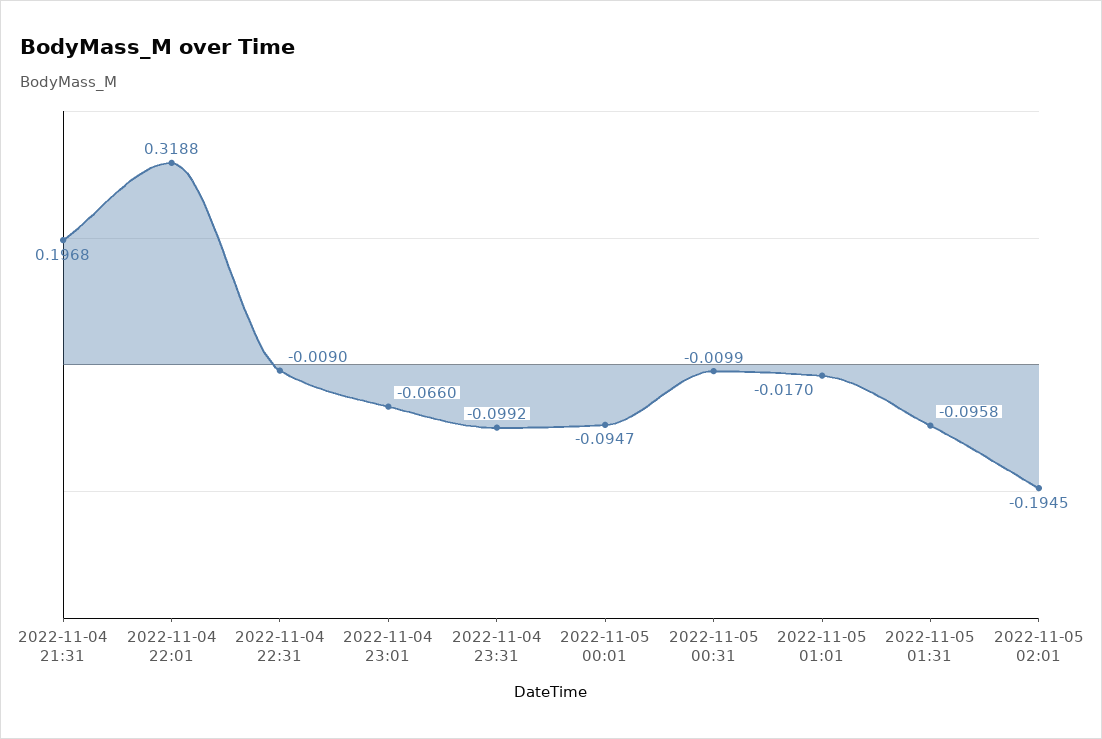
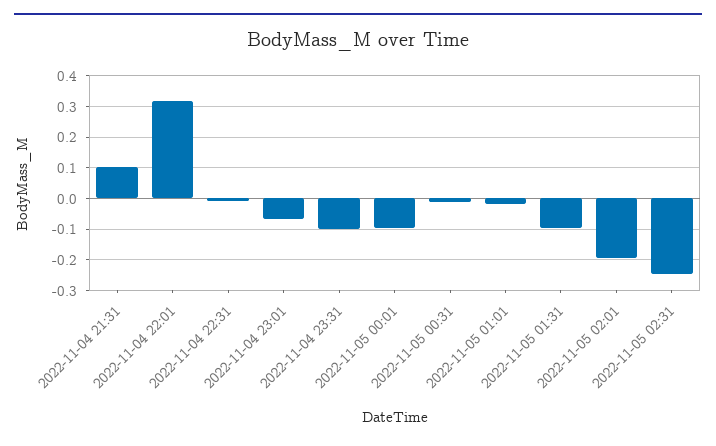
2022-11-04 21:31: 0.1968 -> 0.1
2022-11-05 02:31: none -> -0.24

